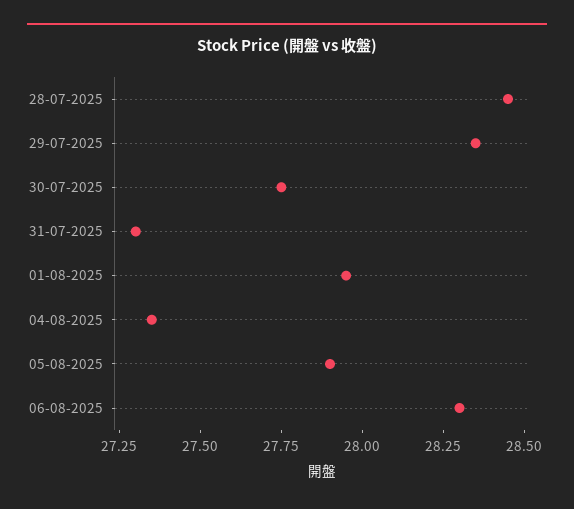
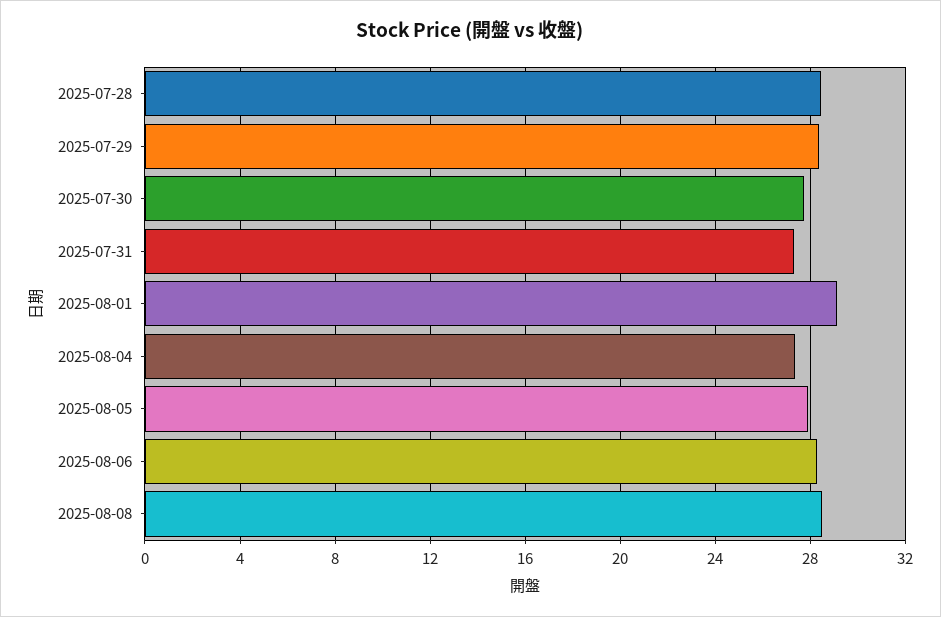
01-08-2025: 27.95 -> 29
2025-08-08: none -> 28.5

